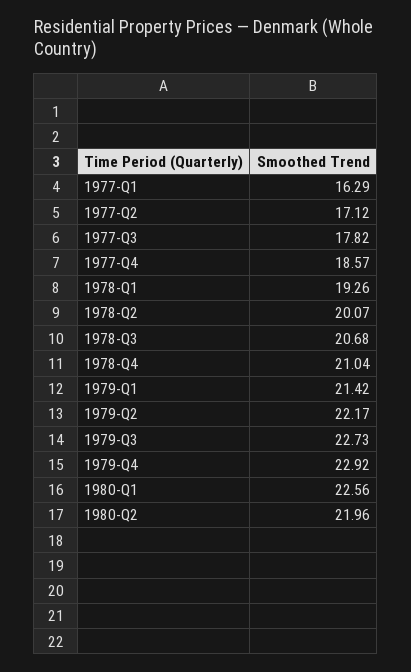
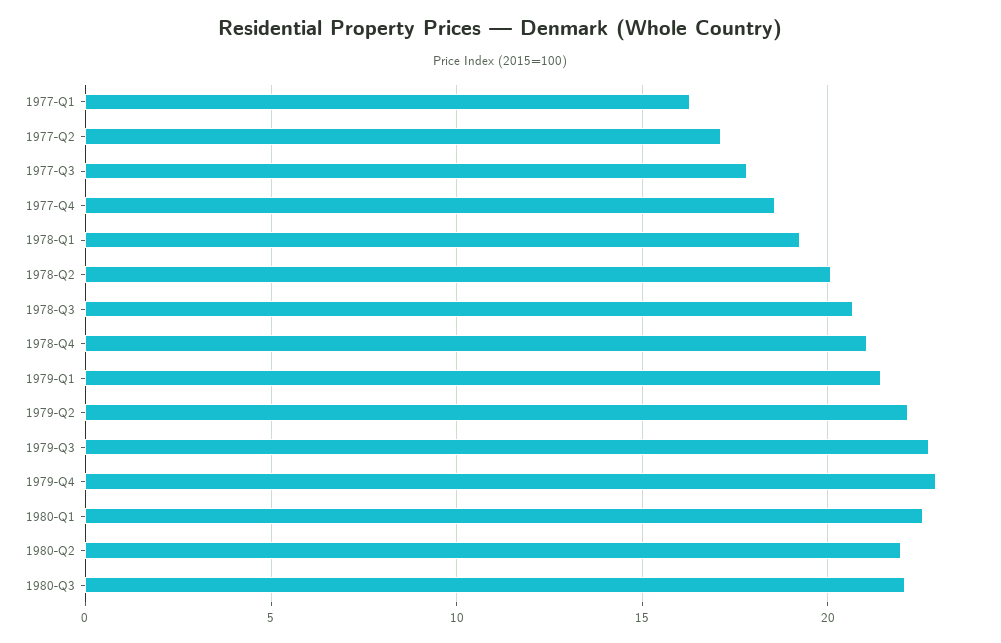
1980-Q3: none -> 22

